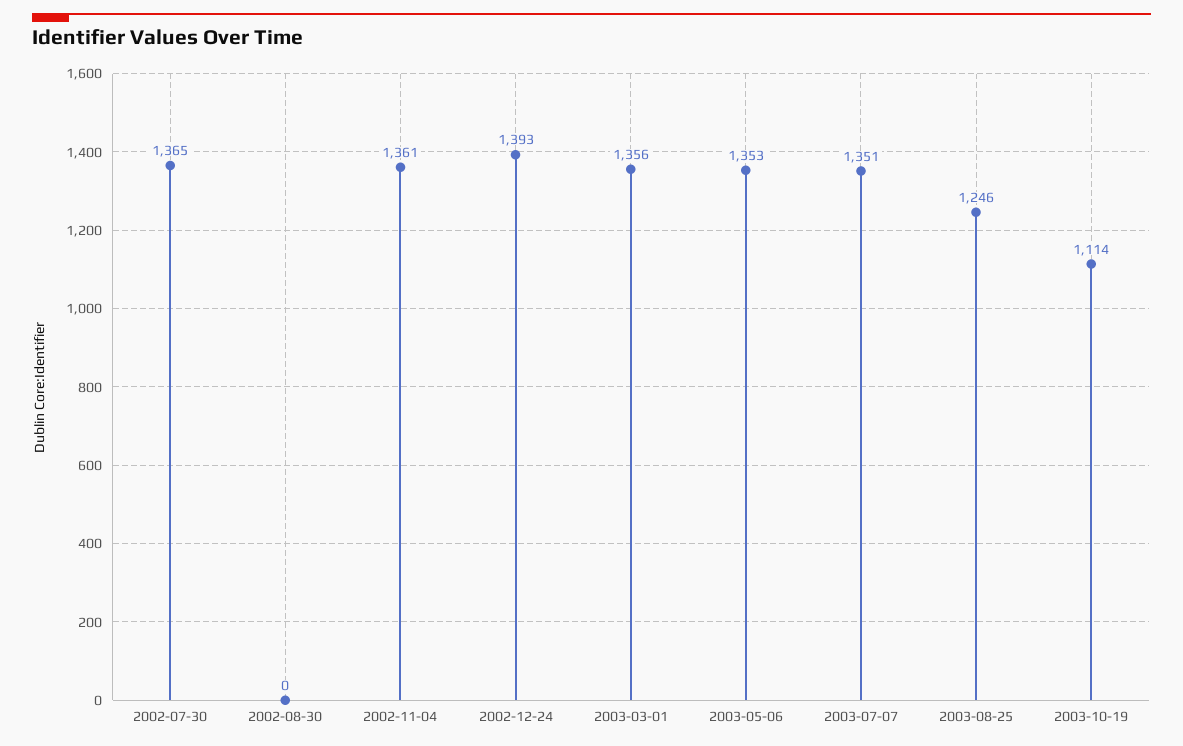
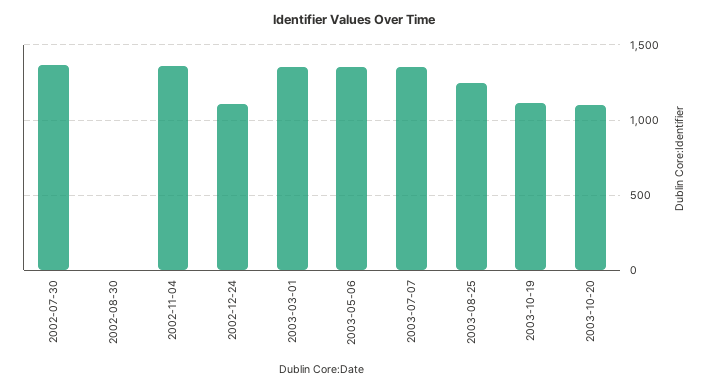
2002-12-24: 1393 -> 1100
2003-10-20: none -> 1100

